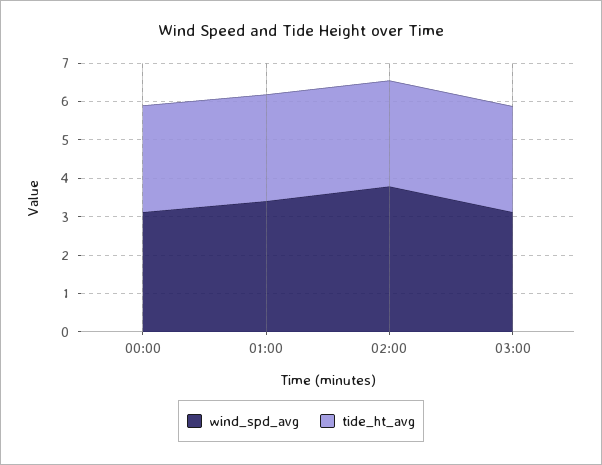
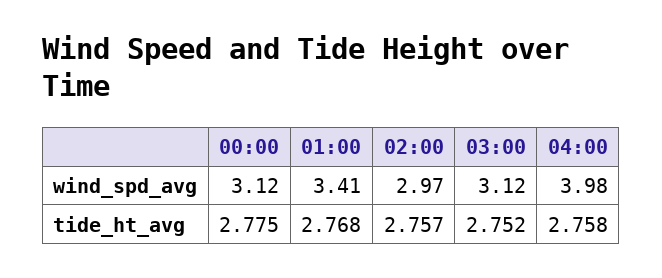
wind_spd_avg, 02:00: 3.75 -> 2.97
wind_spd_avg, 04:00: none -> 3.98
tide_ht_avg, 04:00: none -> 2.758

